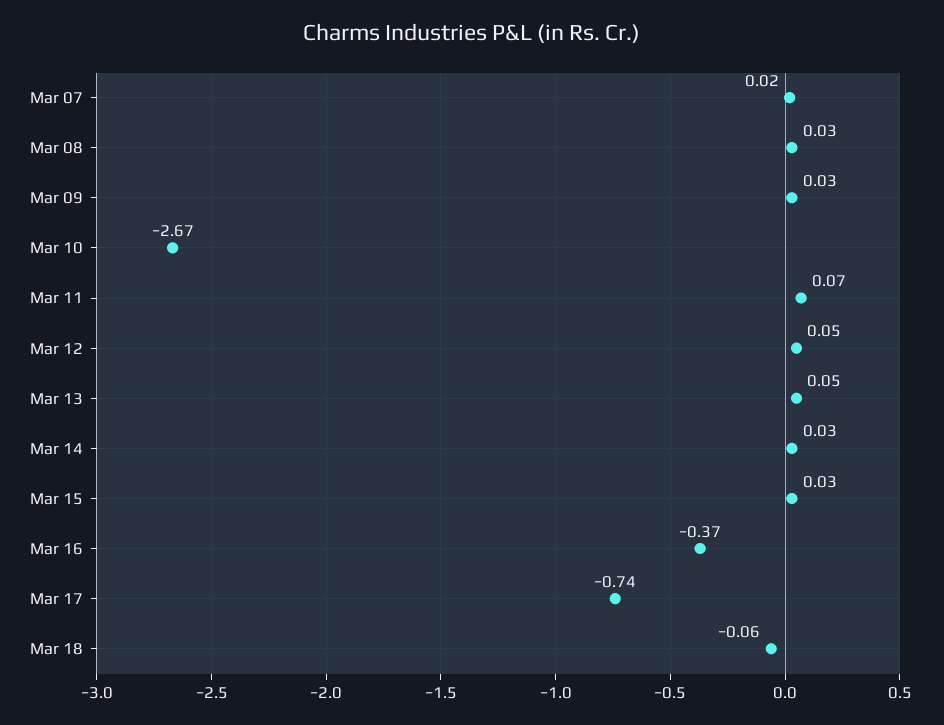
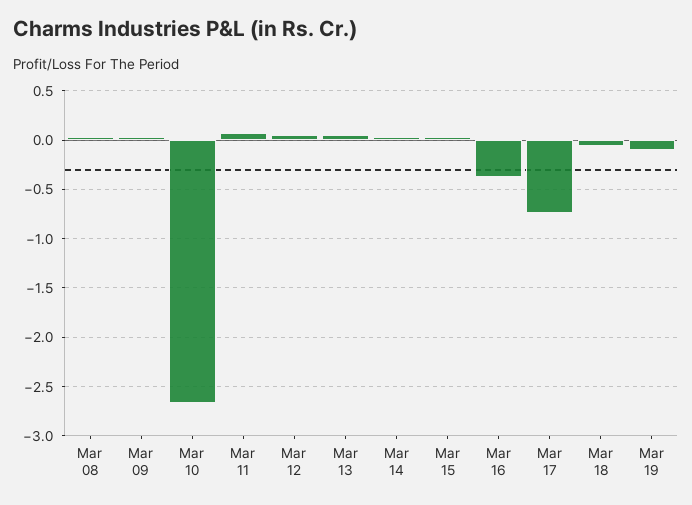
Mar 07: 0.02 -> none
Mar 19: none -> -0.1

